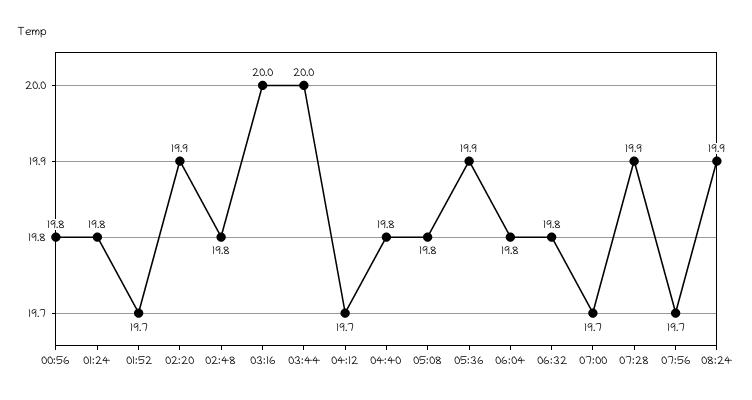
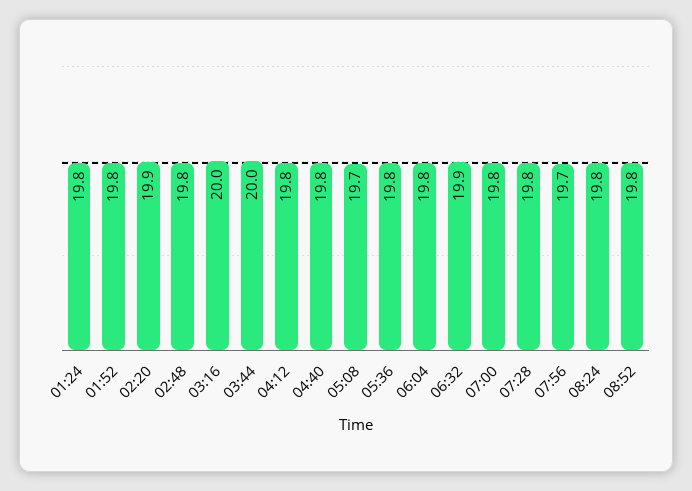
00:56: 19.8 -> none
01:52: 19.7 -> 19.8
04:12: 19.7 -> 19.8
05:08: 19.8 -> 19.7
05:36: 19.9 -> 19.8
06:32: 19.8 -> 19.9
07:00: 19.7 -> 19.8
07:28: 19.9 -> 19.8
08:24: 19.9 -> 19.8
08:52: none -> 19.8

